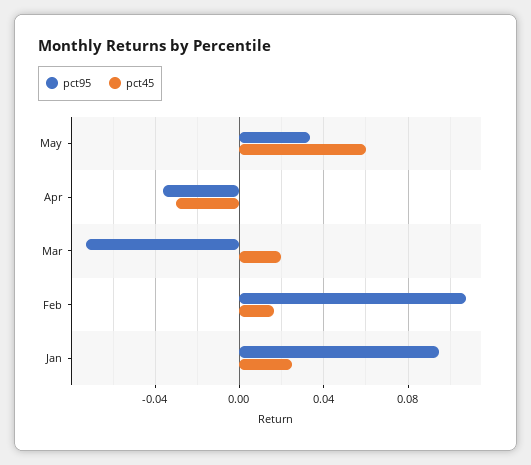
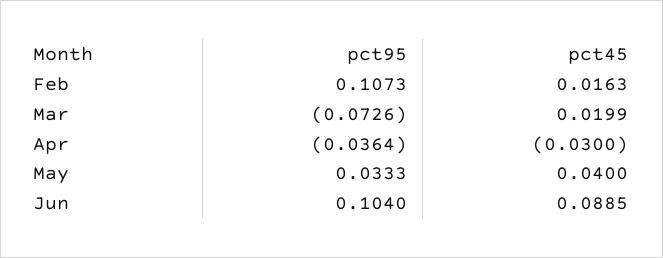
pct45, May: 0.06 -> 0.04
pct95, Jan: 0.095 -> none
pct45, Jan: 0.025 -> none
pct95, Jun: none -> 0.104
pct45, Jun: none -> 0.0885

